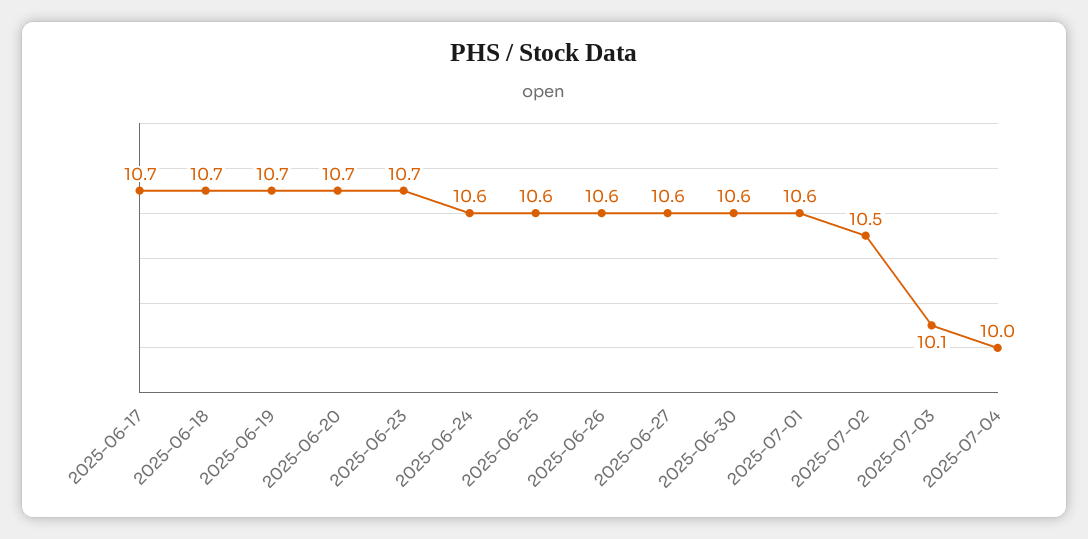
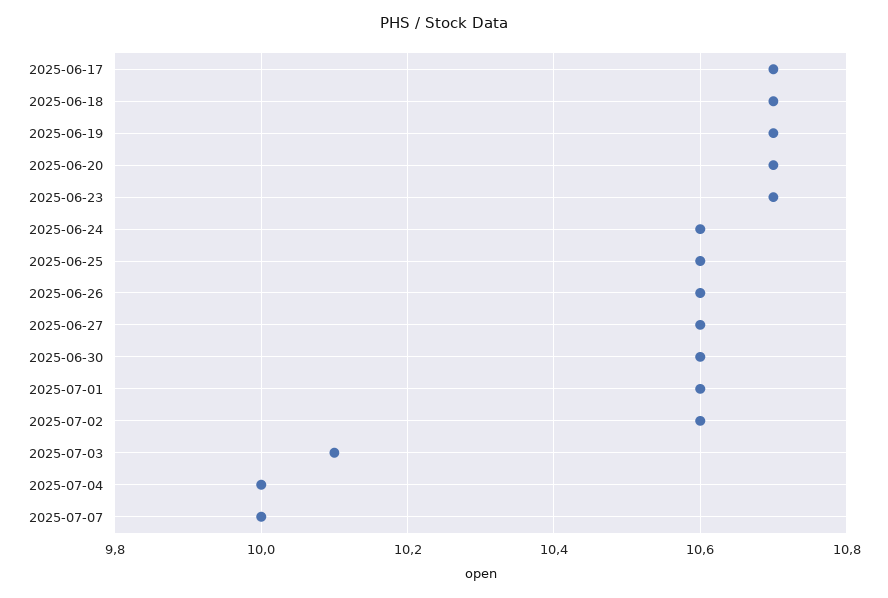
2025-07-02: 10.5 -> 10.6
2025-07-07: none -> 10

